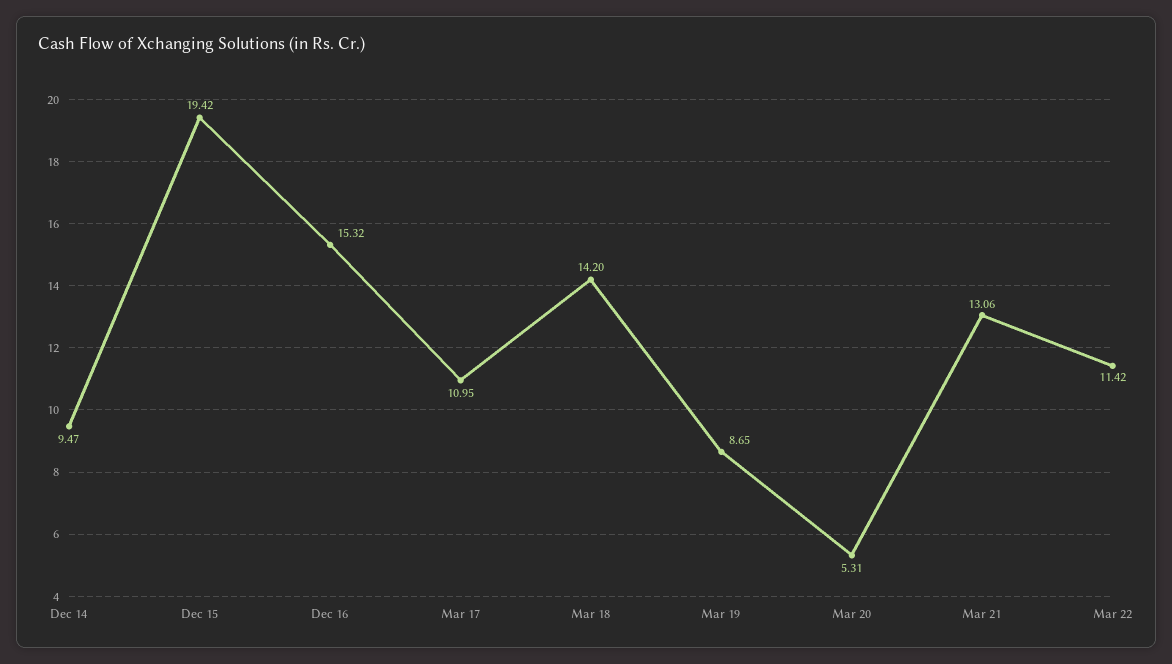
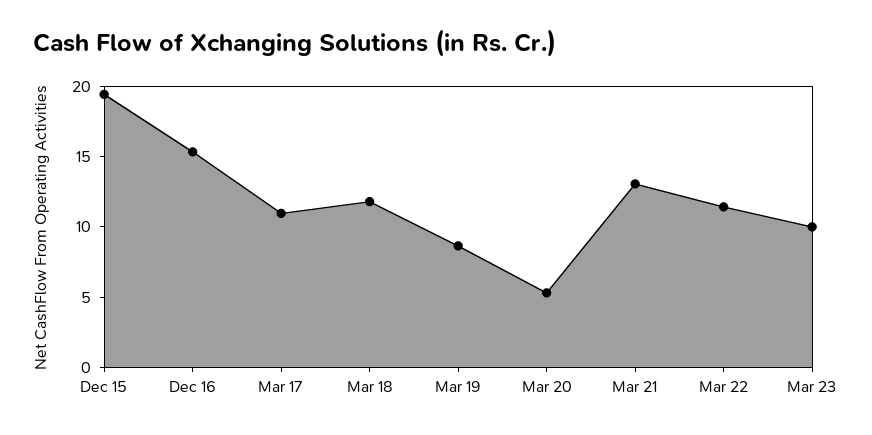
Dec 14: 9.47 -> none
Mar 18: 14.2 -> 12
Mar 23: none -> 10

